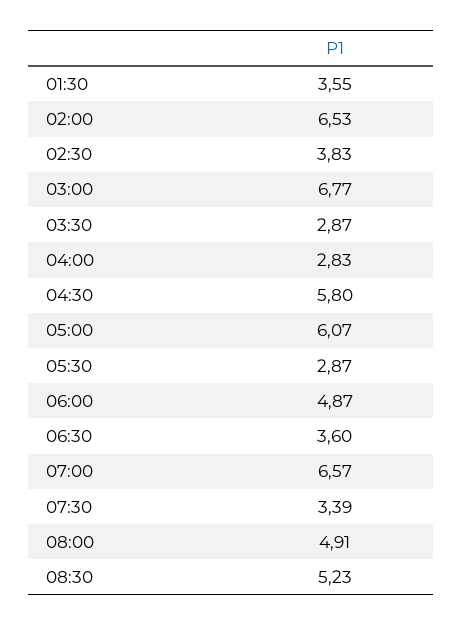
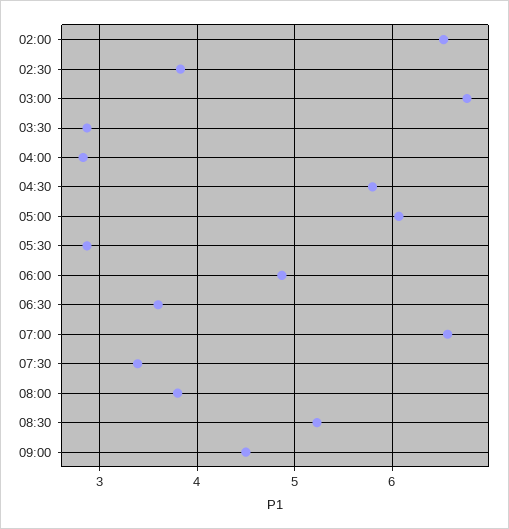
01:30: 3.55 -> none
08:00: 4.91 -> 3.8
09:00: none -> 4.5

